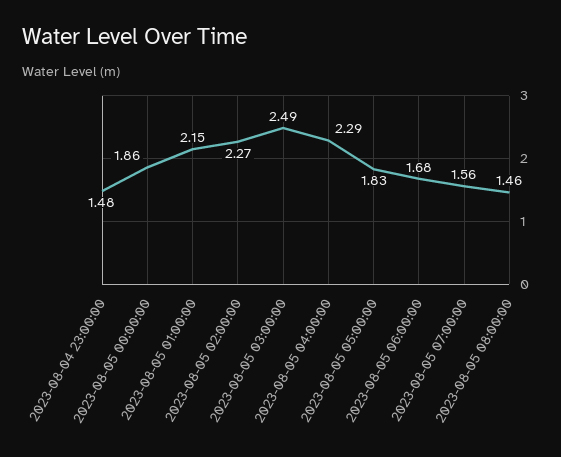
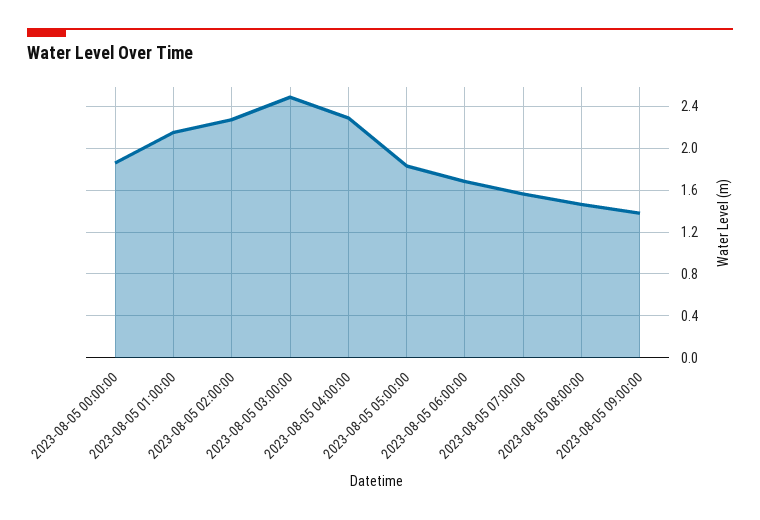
2023-08-04 23:00:00: 1.48 -> none
2023-08-05 09:00:00: none -> 1.4

